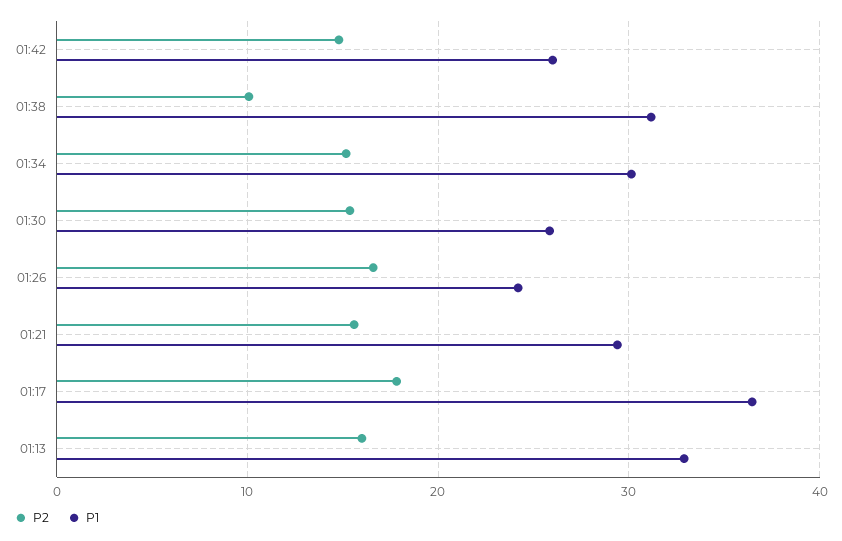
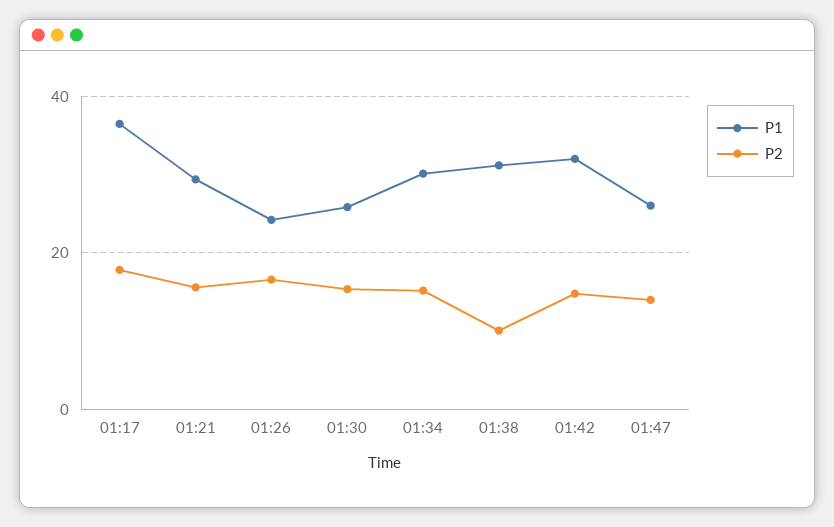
P1, 01:42: 26 -> 32
P2, 01:13: 16 -> none
P1, 01:13: 33 -> none
P1, 01:47: none -> 26
P2, 01:47: none -> 14

